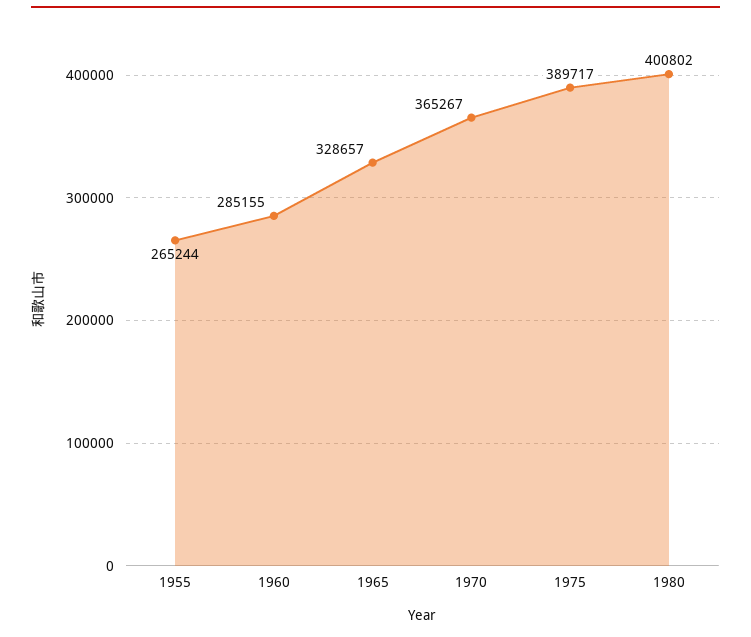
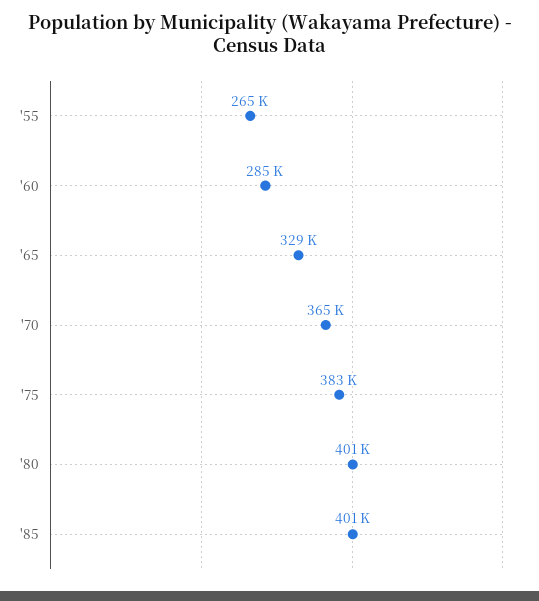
1975: 389717 -> 383000
'85: none -> 401000

